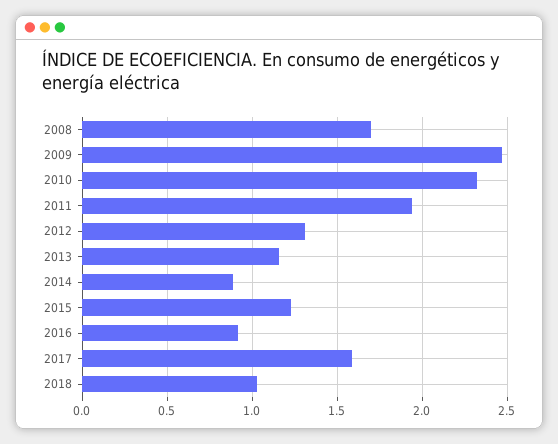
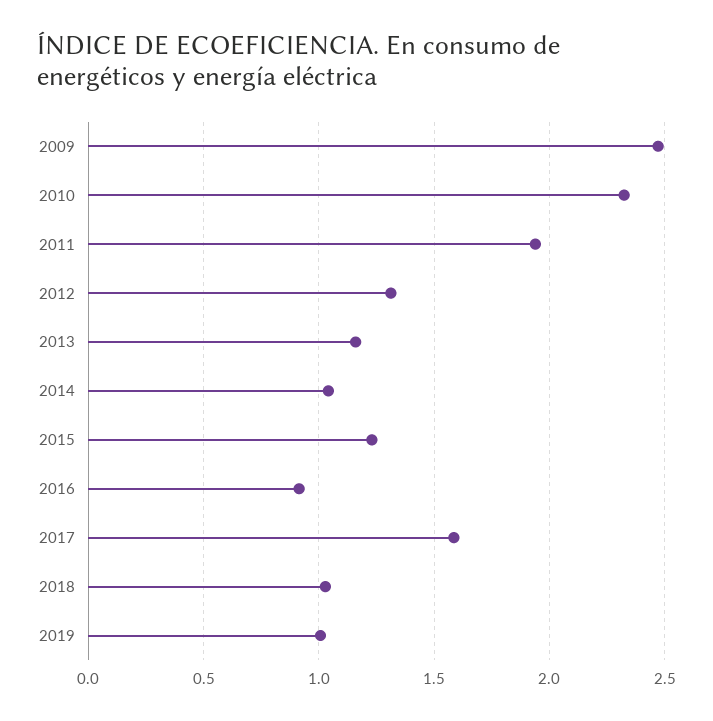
2008: 1.7 -> none
2014: 0.9 -> 1.05
2019: none -> 1

